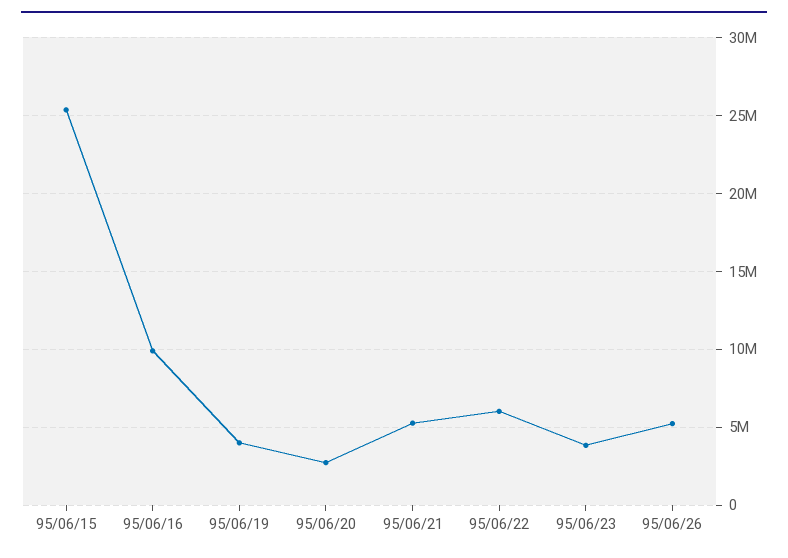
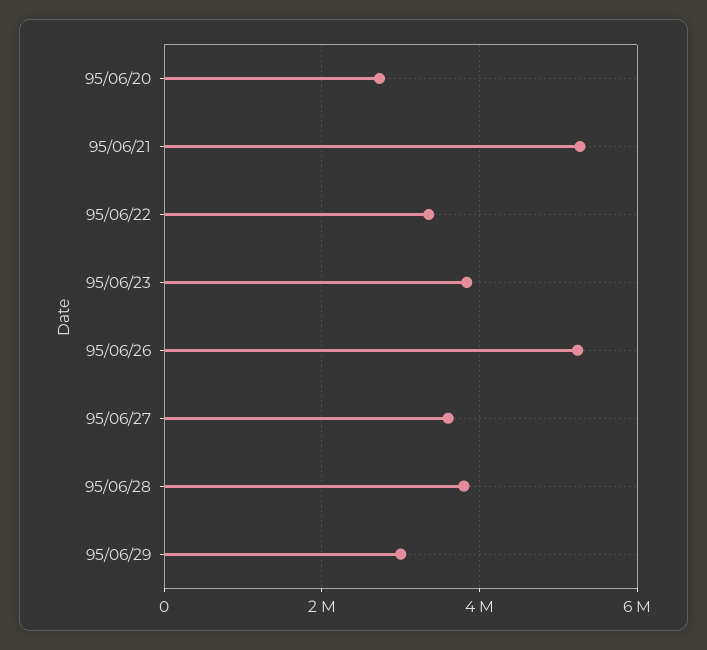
95/06/15: 25500000 -> none
95/06/16: 10000000 -> none
95/06/19: 4000000 -> none
95/06/22: 6000000 -> 3400000
95/06/27: none -> 3600000
95/06/28: none -> 3800000
95/06/29: none -> 3000000

